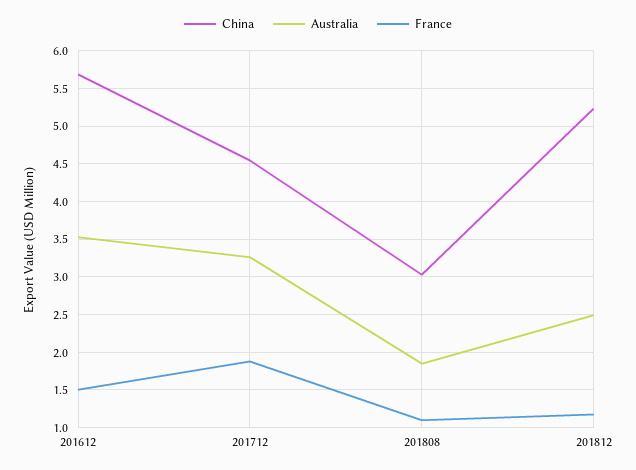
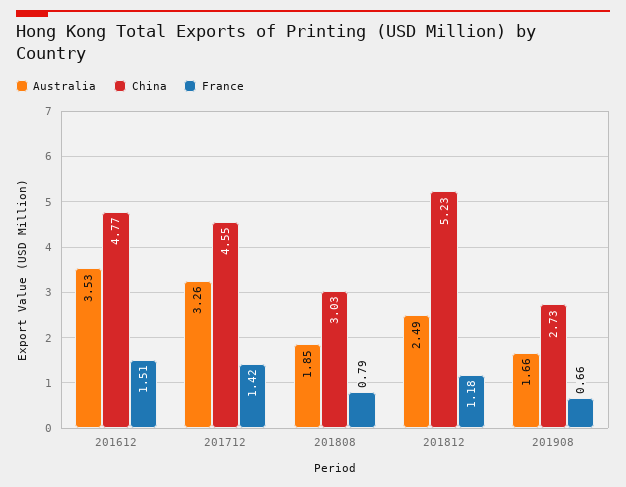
China, 201612: 5.7 -> 4.77
France, 201712: 1.9 -> 1.42
France, 201808: 1.1 -> 0.79
Australia, 201908: none -> 1.66
China, 201908: none -> 2.73
France, 201908: none -> 0.66

